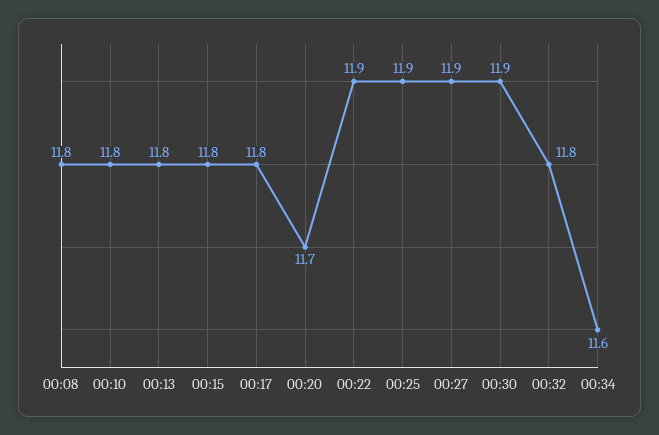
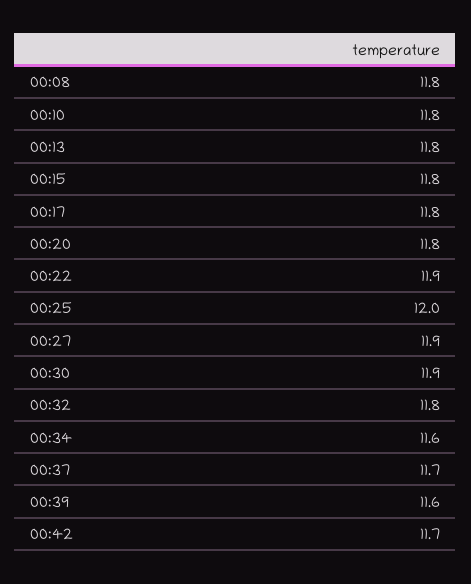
00:20: 11.7 -> 11.8
00:25: 11.9 -> 12
00:37: none -> 11.7
00:39: none -> 11.6
00:42: none -> 11.7

